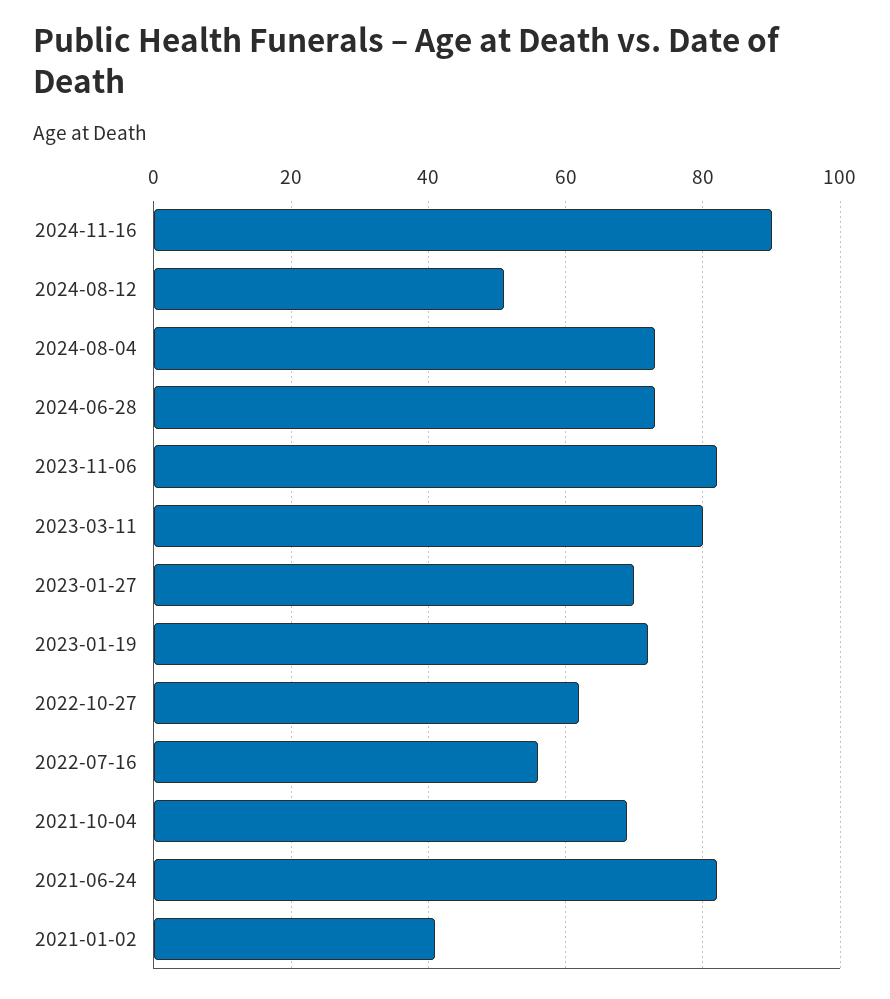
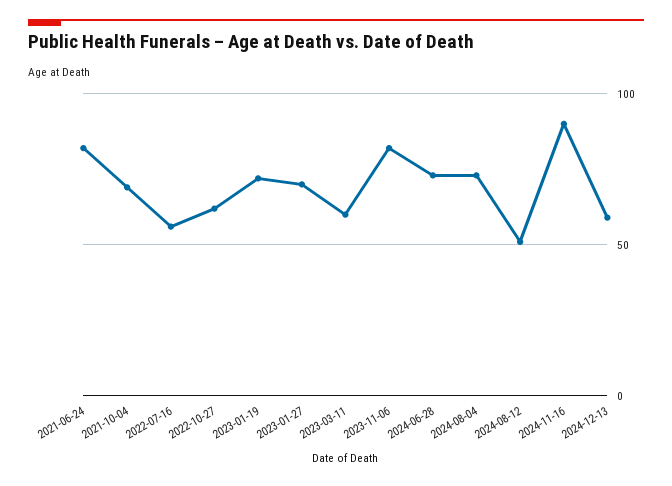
2023-03-11: 80 -> 60
2021-01-02: 40 -> none
2024-12-13: none -> 60

